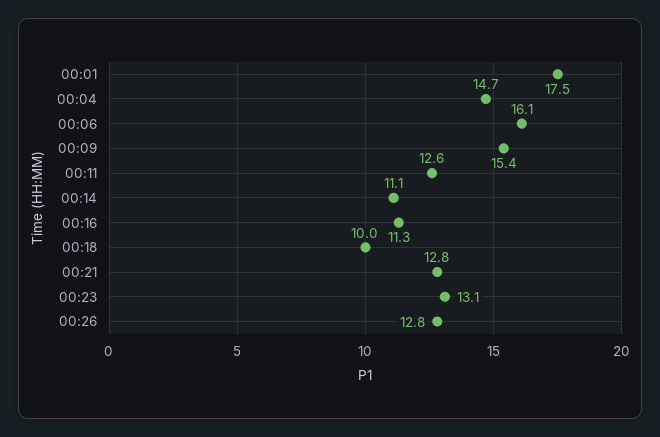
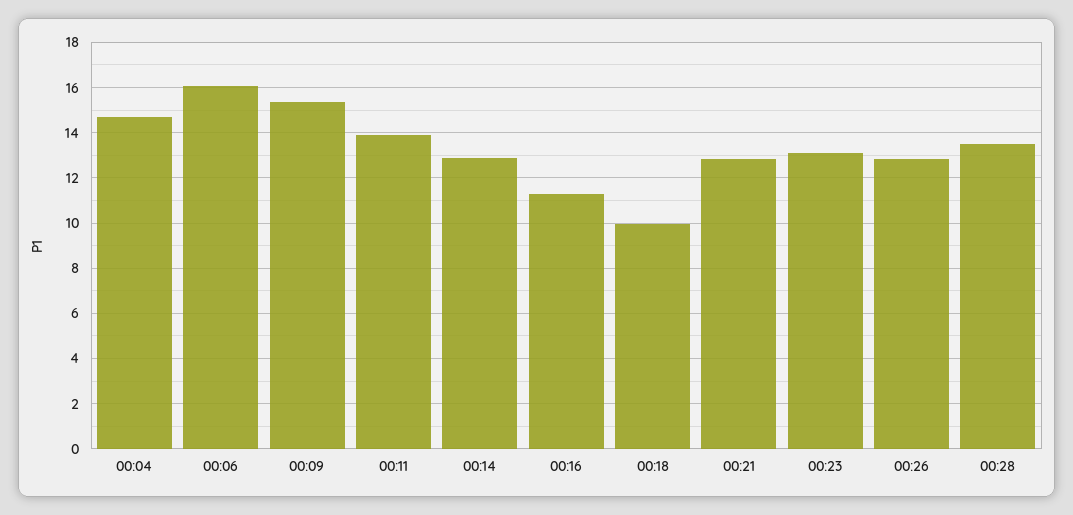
00:01: 17.5 -> none
00:11: 12.6 -> 14
00:14: 11.1 -> 13
00:28: none -> 13.5

